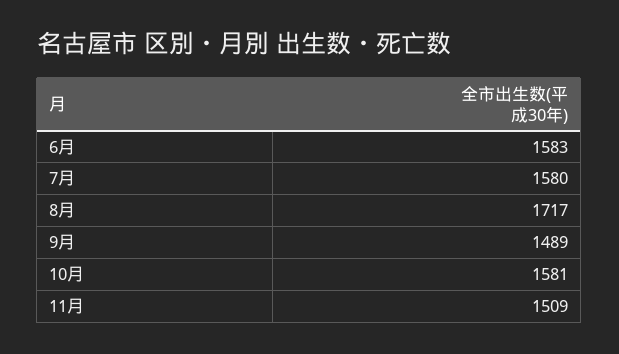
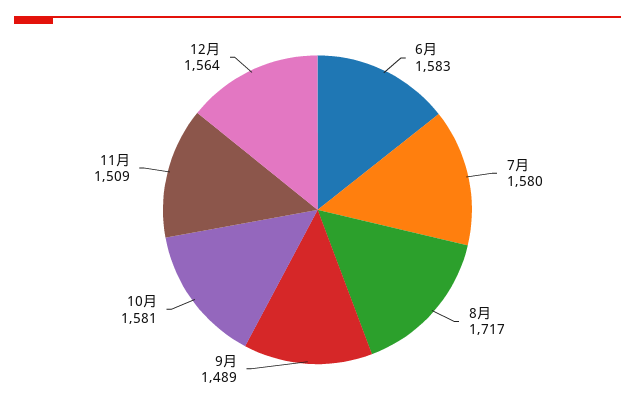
12月: none -> 1564

